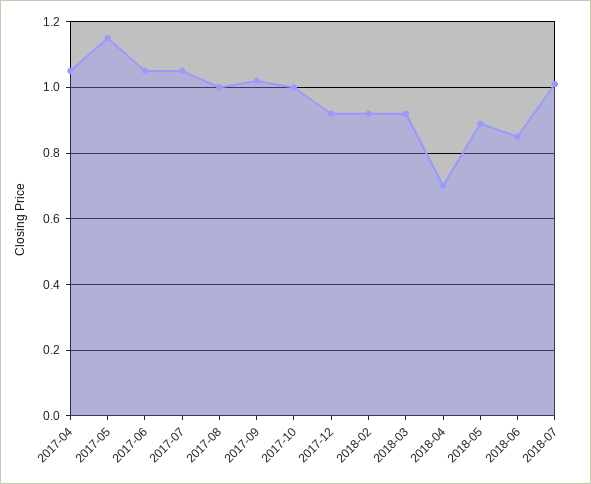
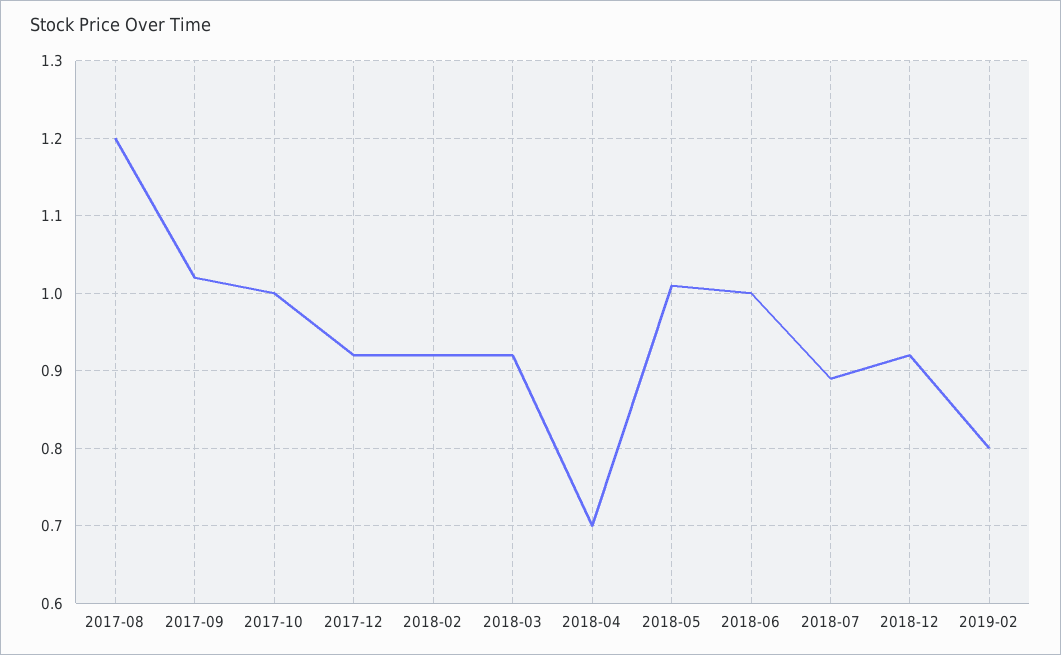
2017-04: 1.05 -> none
2017-05: 1.15 -> none
2017-06: 1.05 -> none
2017-07: 1.05 -> none
2017-08: 1 -> 1.2
2018-05: 0.9 -> 1.01
2018-06: 0.85 -> 1
2018-07: 1 -> 0.89
2018-12: none -> 0.92
2019-02: none -> 0.8

